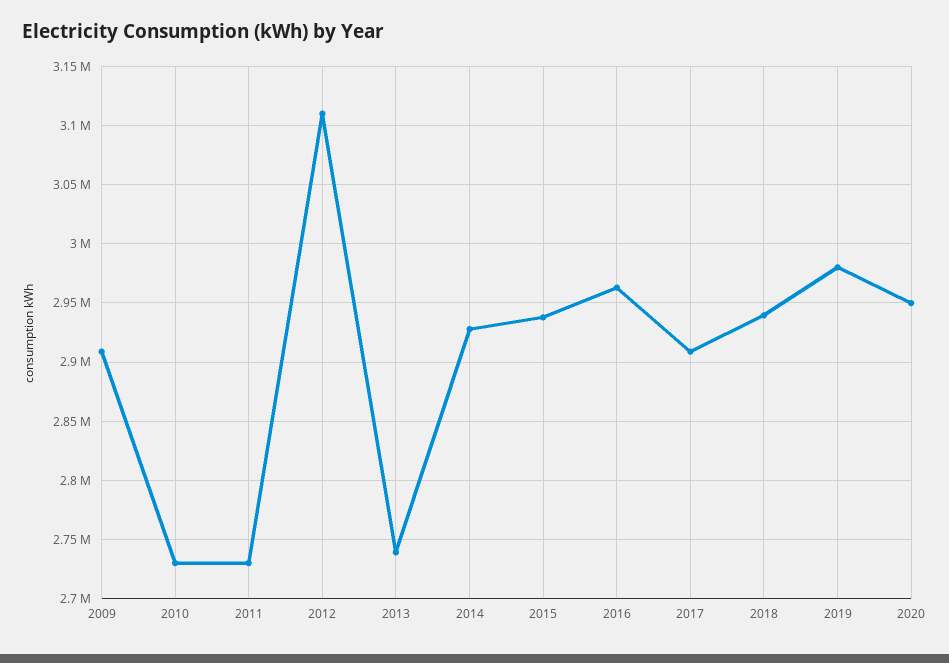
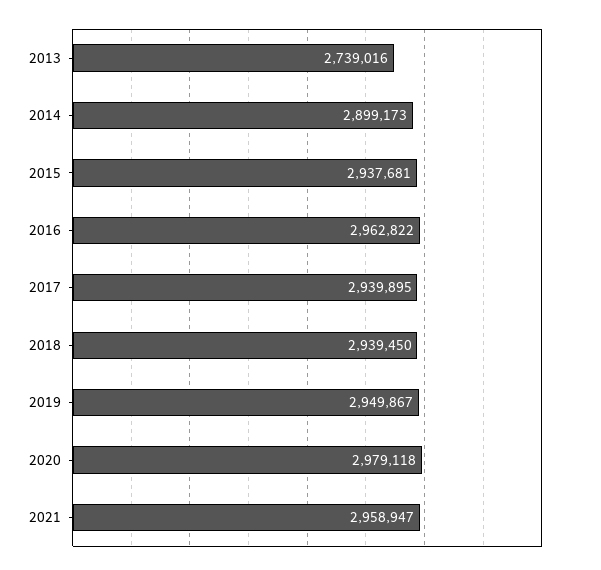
2009: 2910000 -> none
2010: 2730000 -> none
2011: 2730000 -> none
2012: 3110000 -> none
2014: 2930000 -> 2899173
2017: 2910000 -> 2939895
2019: 2980000 -> 2949867
2020: 2950000 -> 2979118
2021: none -> 2958947

